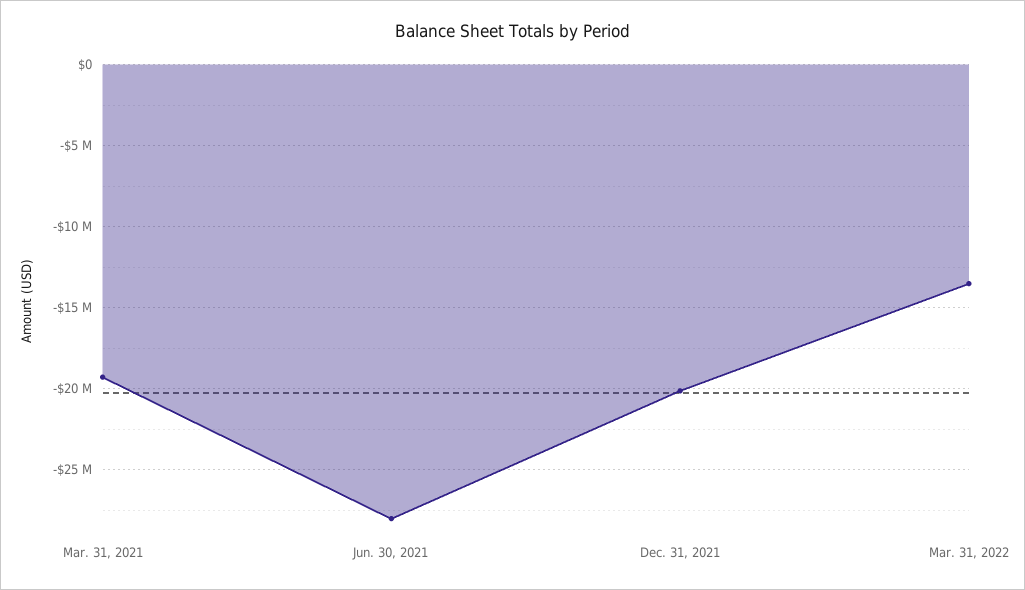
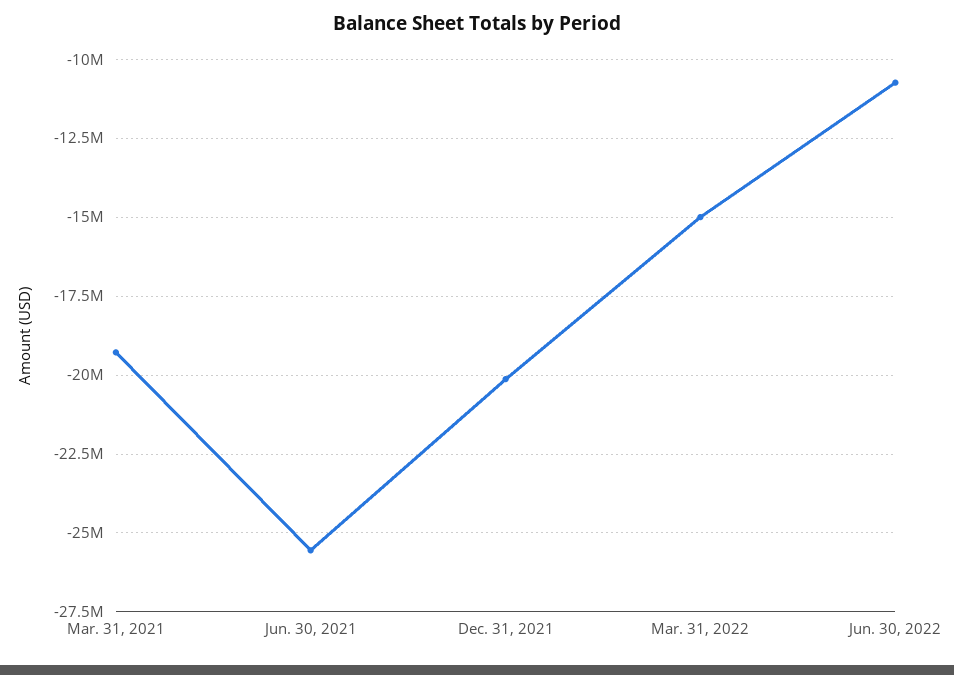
Jun. 30, 2021: -28000000 -> -25500000
Mar. 31, 2022: -13500000 -> -15000000
Jun. 30, 2022: none -> -10750000

